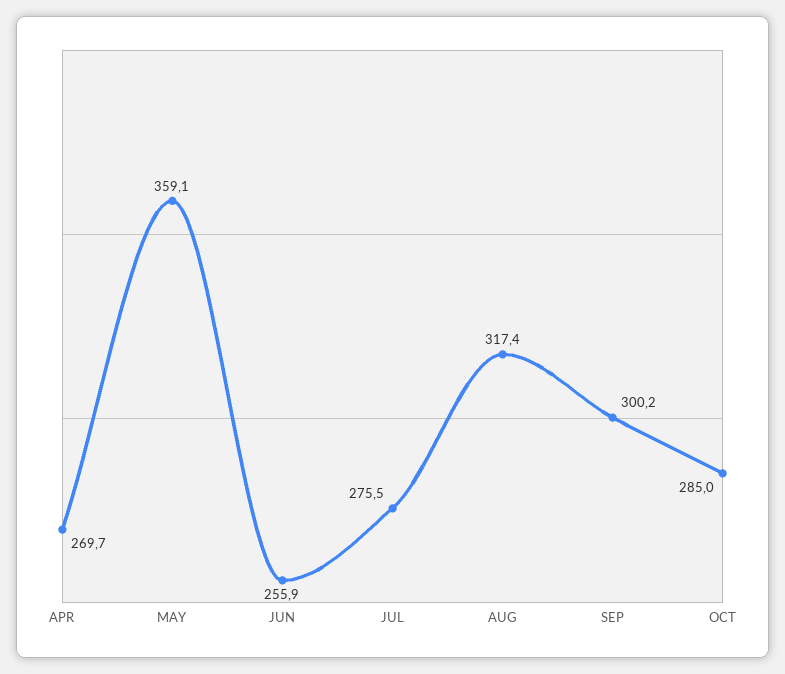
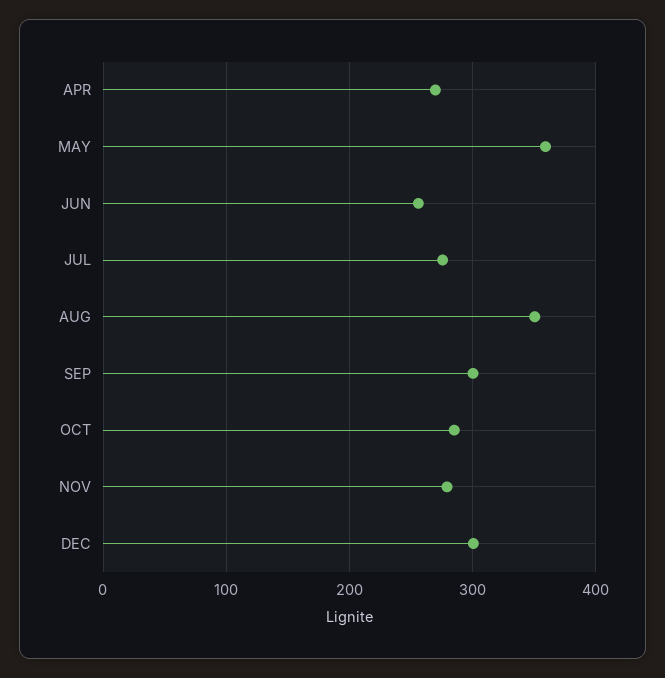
AUG: 317.4 -> 350
NOV: none -> 280
DEC: none -> 300

